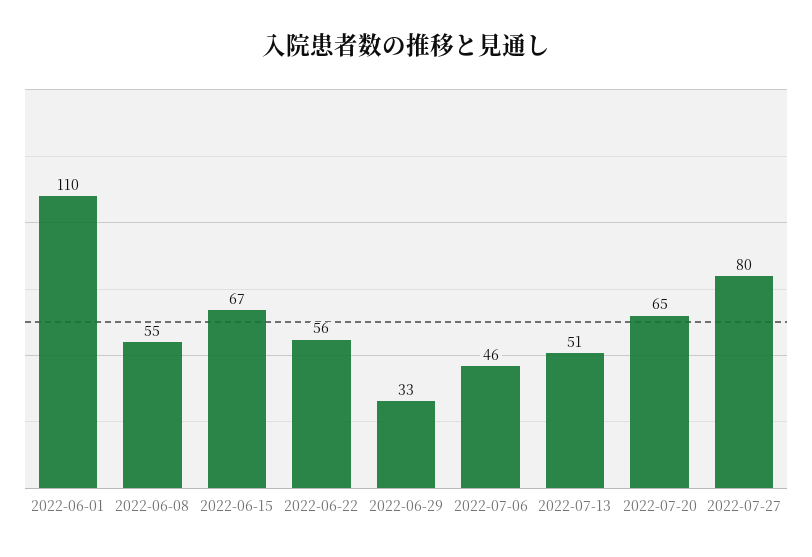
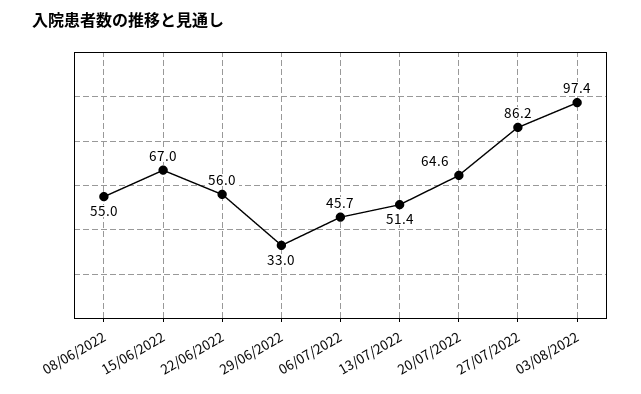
2022-06-01: 110 -> none
2022-07-27: 80 -> 86.2
03/08/2022: none -> 97.4

